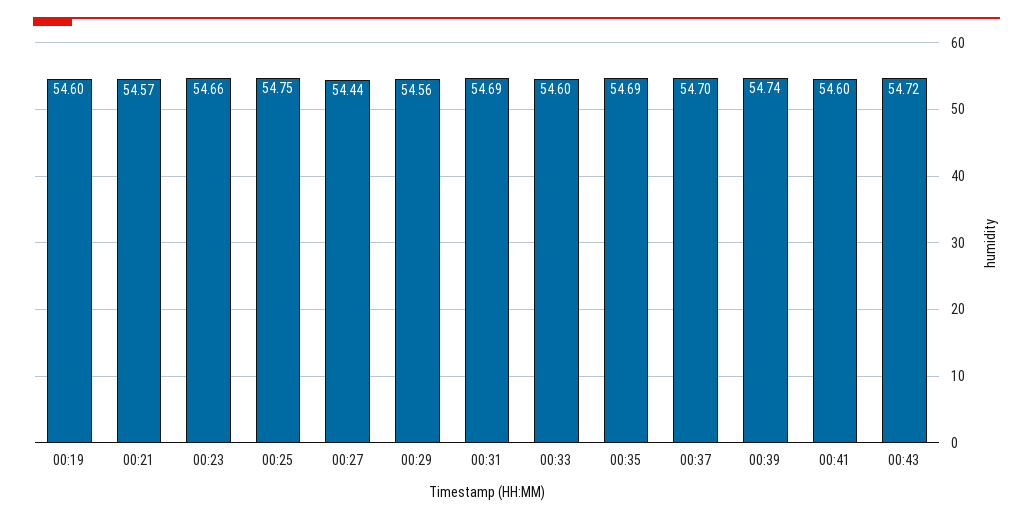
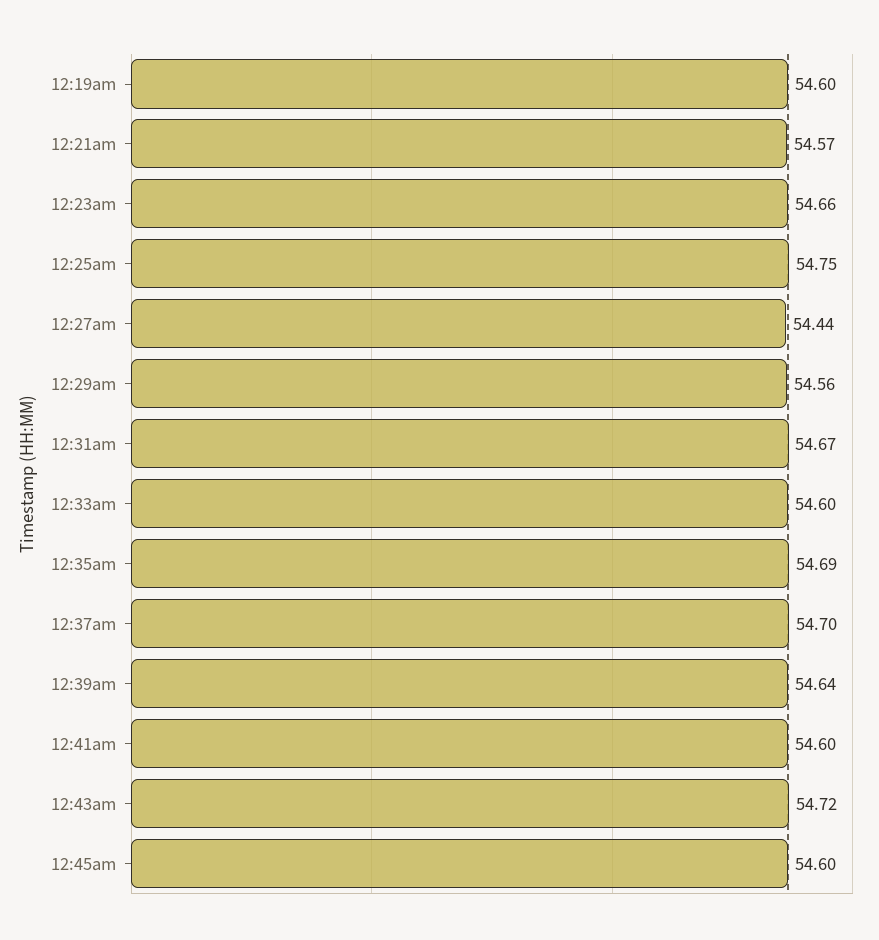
00:31: 54.69 -> 54.67
00:39: 54.74 -> 54.64
12:45am: none -> 54.6

